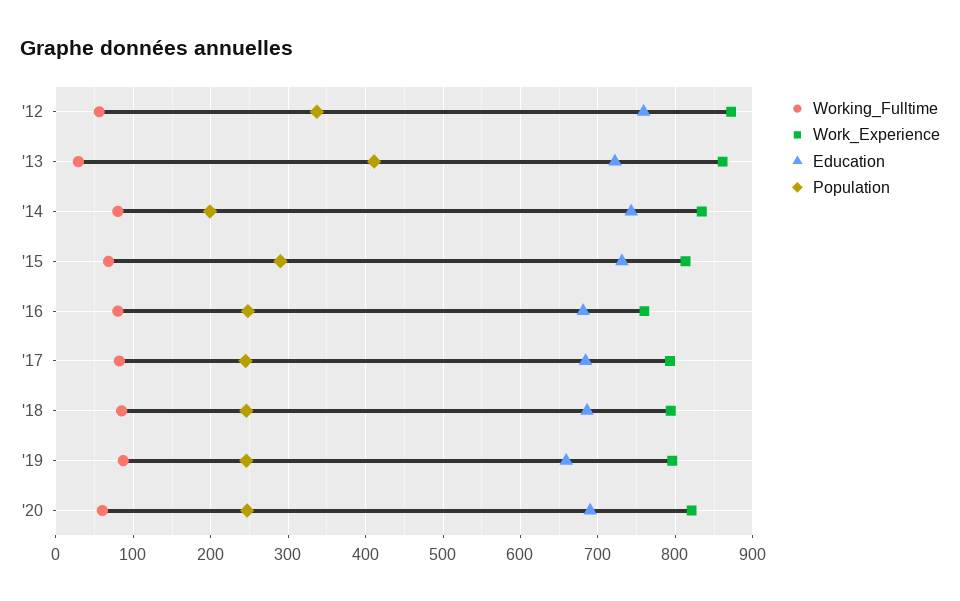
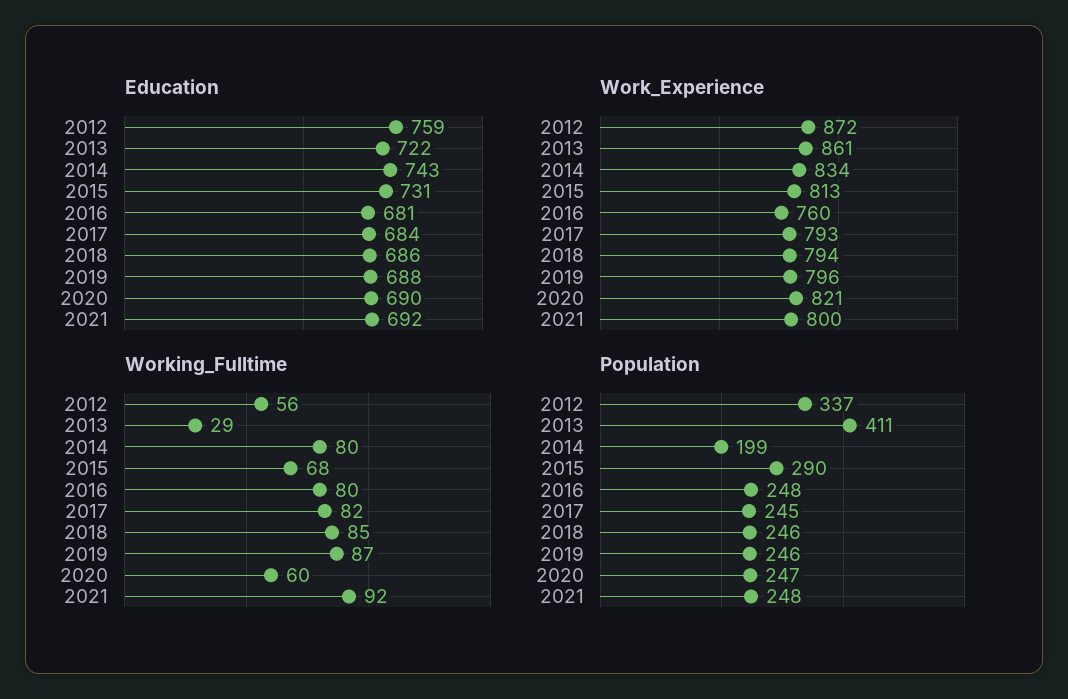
Education, '19: 660 -> 688
Education, 2021: none -> 692
Work_Experience, 2021: none -> 800
Working_Fulltime, 2021: none -> 92
Population, 2021: none -> 248

